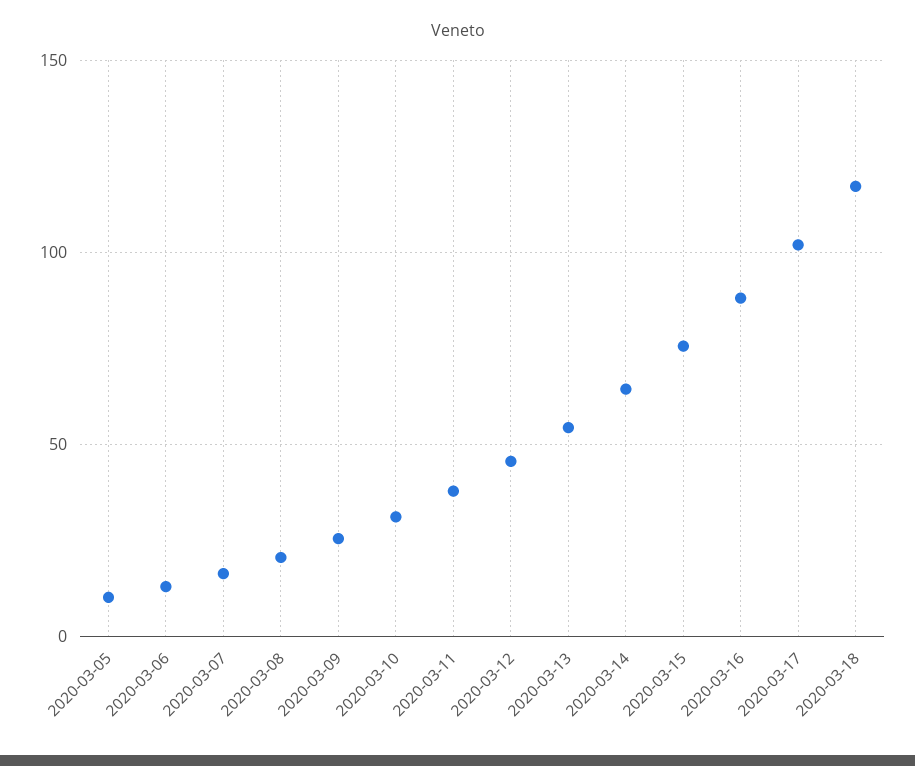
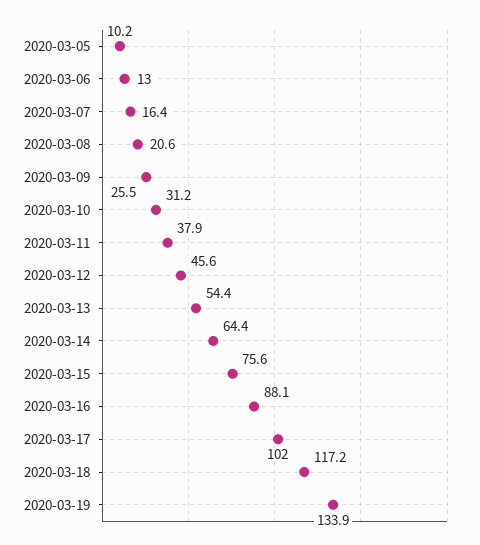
2020-03-19: none -> 133.9

